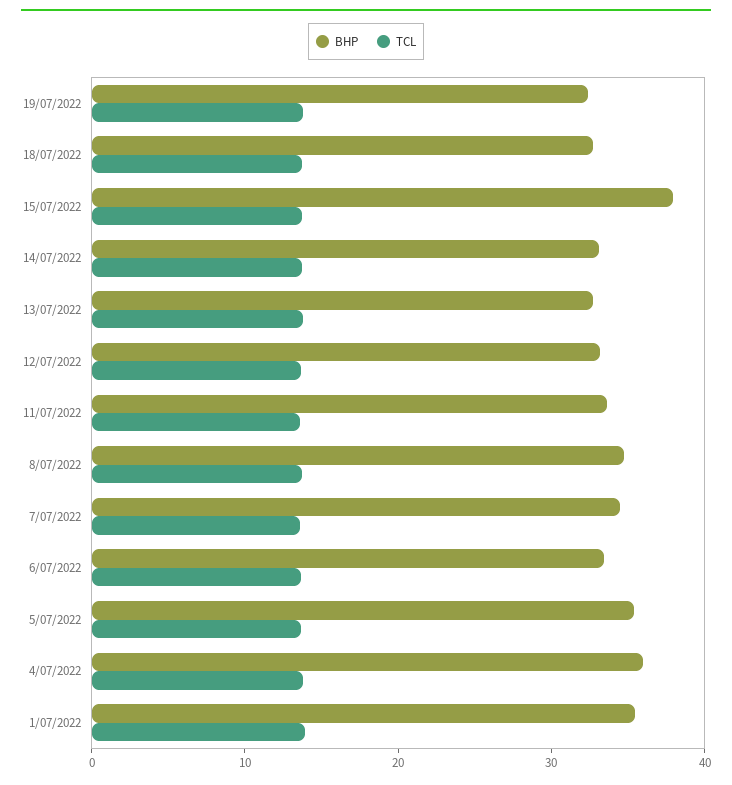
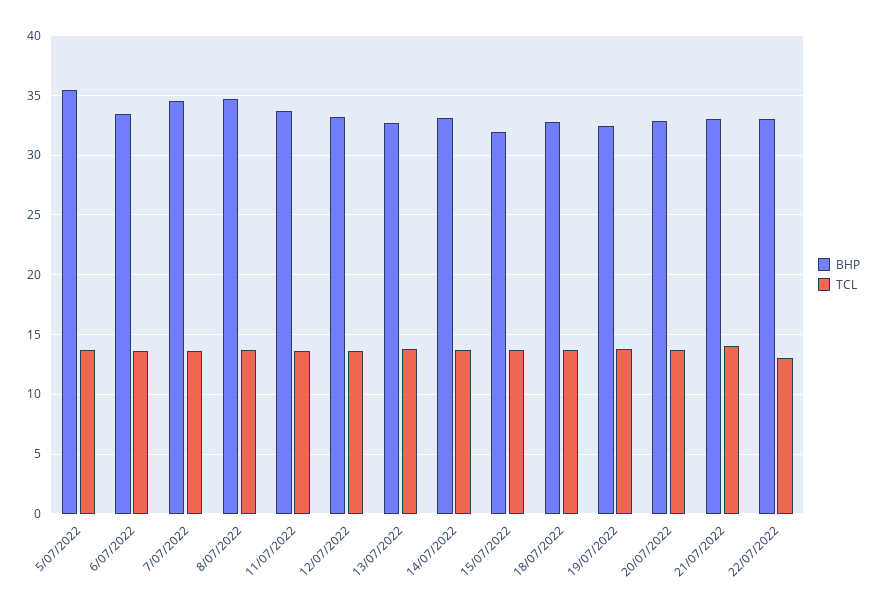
BHP, 15/07/2022: 38 -> 32
BHP, 4/07/2022: 36 -> none
TCL, 4/07/2022: 14 -> none
BHP, 1/07/2022: 36 -> none
TCL, 1/07/2022: 14 -> none
BHP, 20/07/2022: none -> 33
TCL, 20/07/2022: none -> 14
BHP, 21/07/2022: none -> 33
TCL, 21/07/2022: none -> 14
BHP, 22/07/2022: none -> 33
TCL, 22/07/2022: none -> 13

